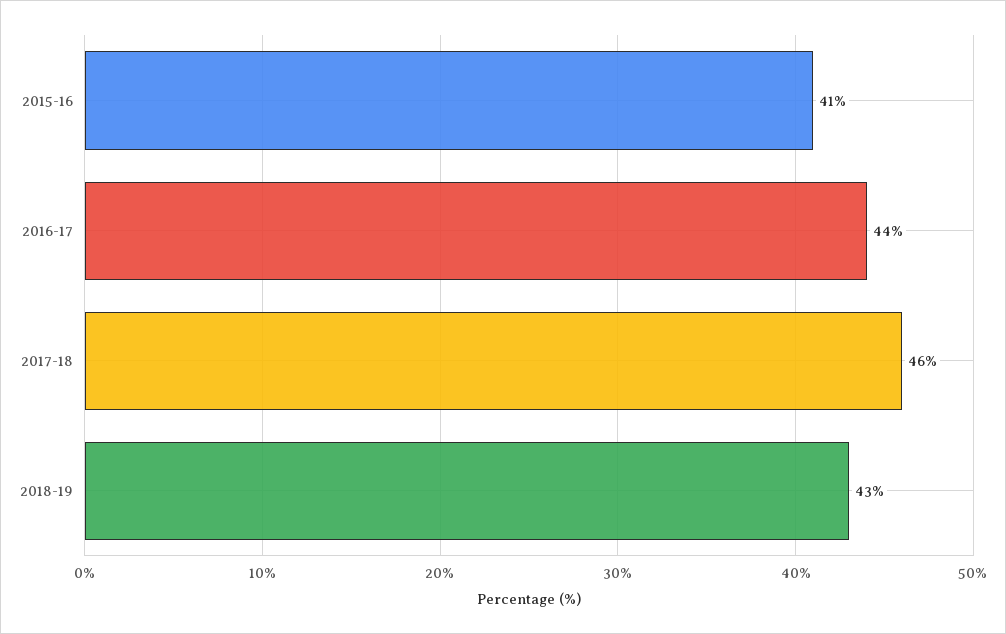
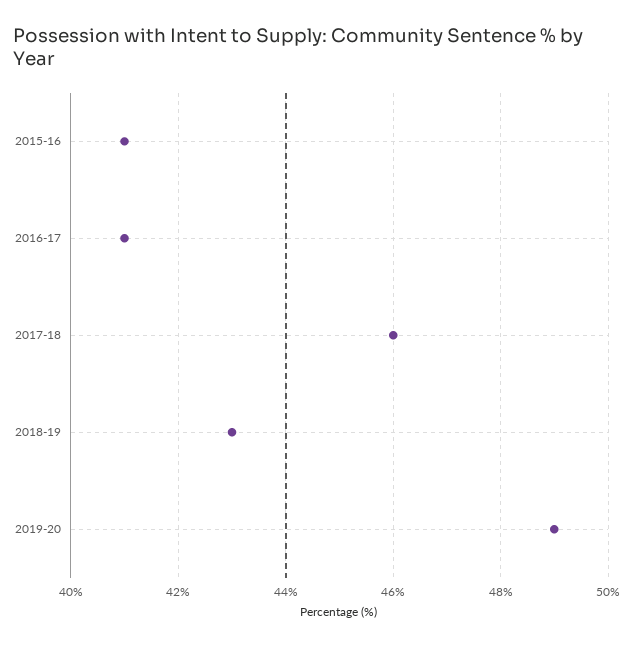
2016-17: 44 -> 41
2019-20: none -> 49

